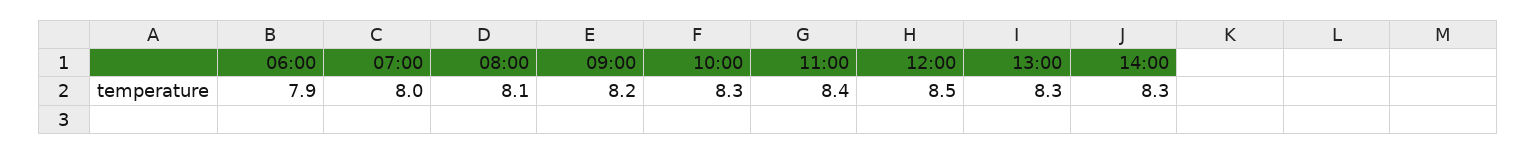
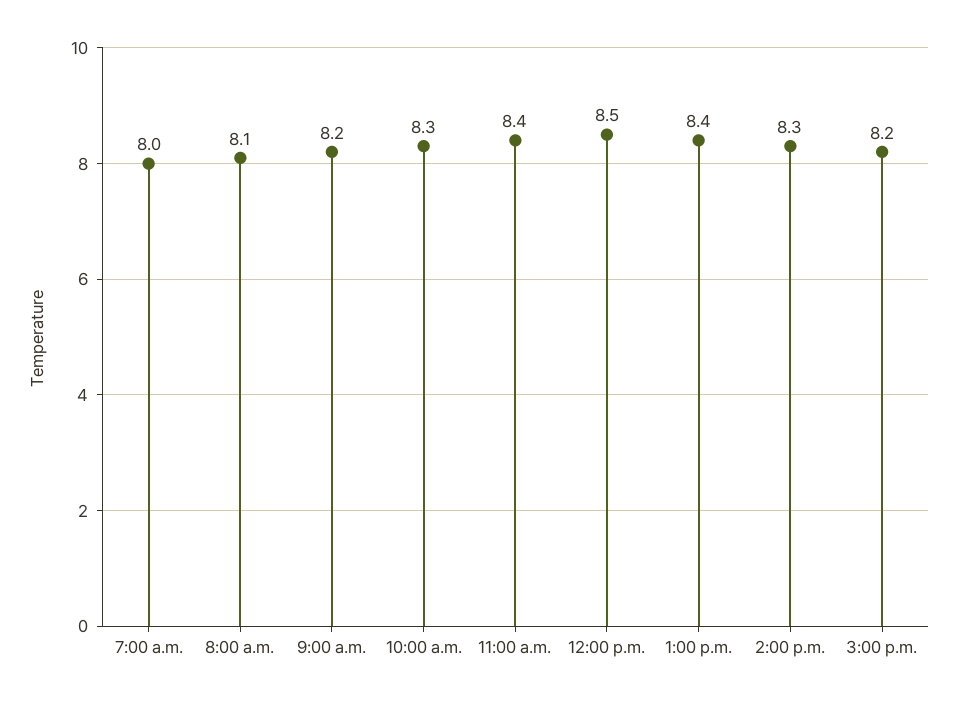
06:00: 7.9 -> none
13:00: 8.3 -> 8.4
3:00 p.m.: none -> 8.2

